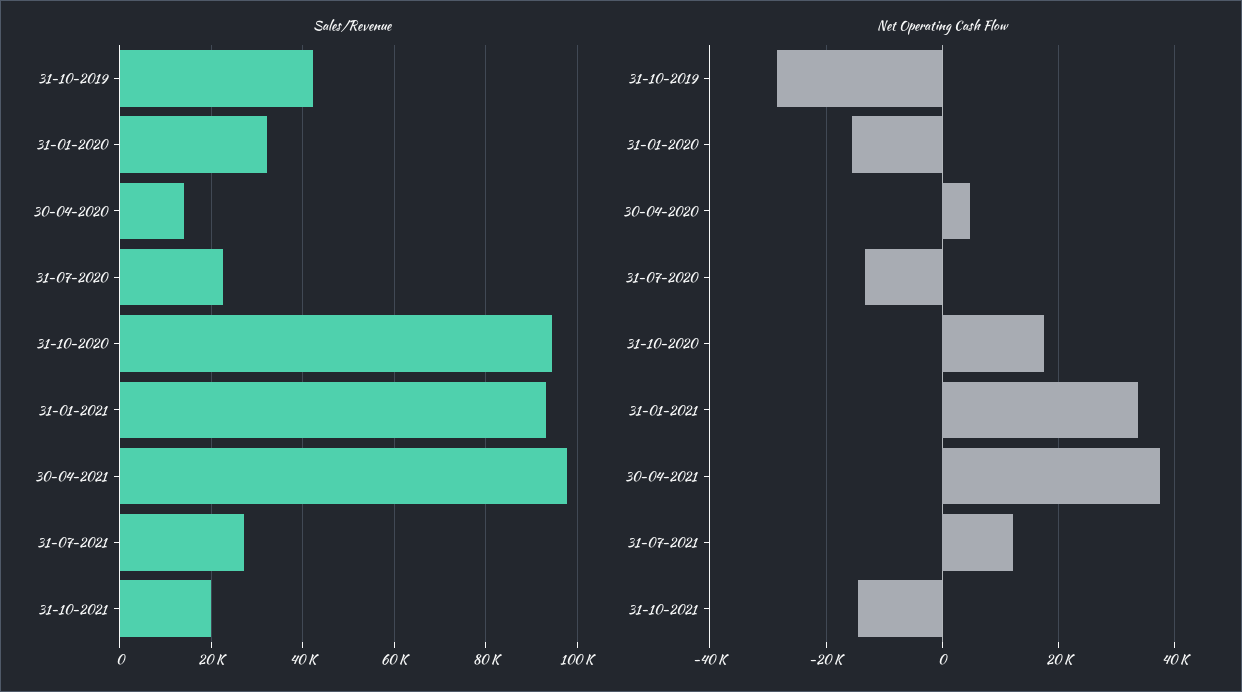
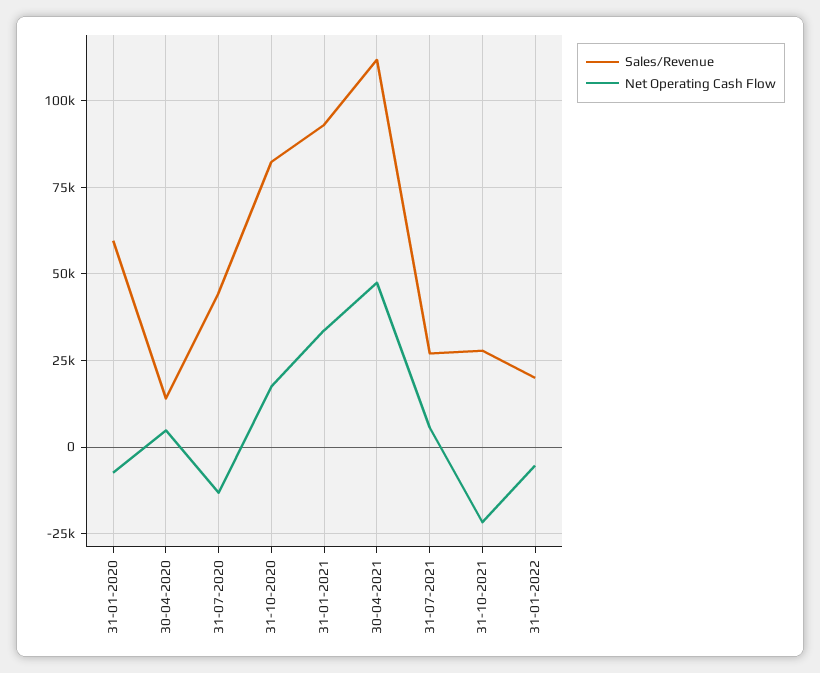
Sales/Revenue, 31-10-2019: 42000 -> none
Sales/Revenue, 31-01-2020: 32000 -> 60000
Sales/Revenue, 31-07-2020: 22000 -> 45000
Sales/Revenue, 31-10-2020: 94000 -> 82500
Sales/Revenue, 30-04-2021: 98000 -> 112500
Sales/Revenue, 31-10-2021: 20000 -> 27500
Net Operating Cash Flow, 31-10-2019: -28000 -> none
Net Operating Cash Flow, 31-01-2020: -16000 -> -7500
Net Operating Cash Flow, 30-04-2021: 38000 -> 47500
Net Operating Cash Flow, 31-07-2021: 12000 -> 5000
Net Operating Cash Flow, 31-10-2021: -14000 -> -22500
Sales/Revenue, 31-01-2022: none -> 20000
Net Operating Cash Flow, 31-01-2022: none -> -5000

